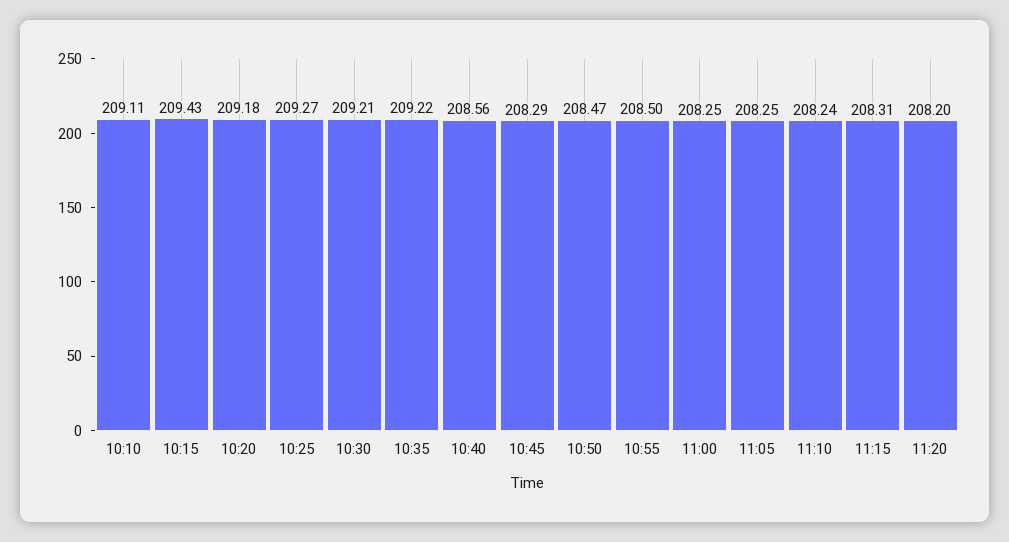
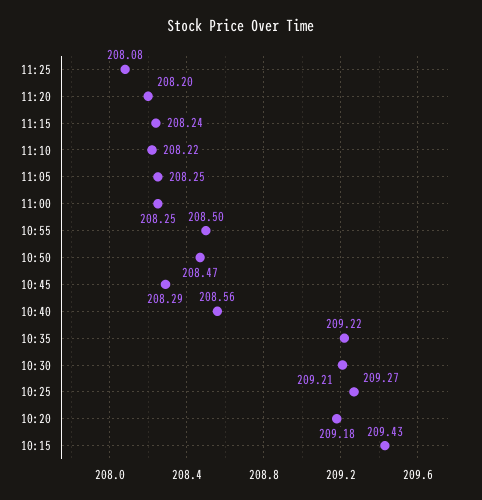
10:10: 209.11 -> none
11:10: 208.24 -> 208.22
11:15: 208.31 -> 208.24
11:25: none -> 208.08

